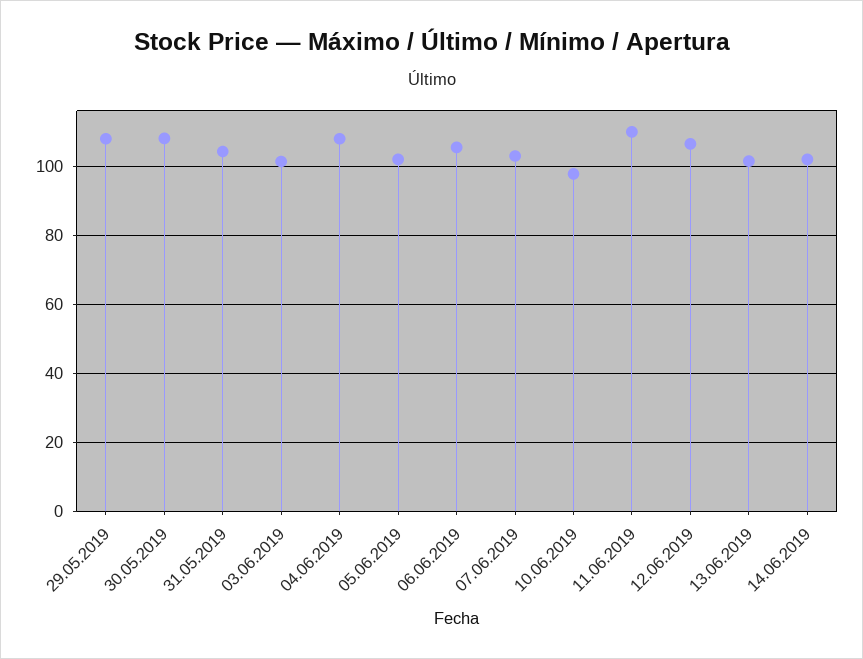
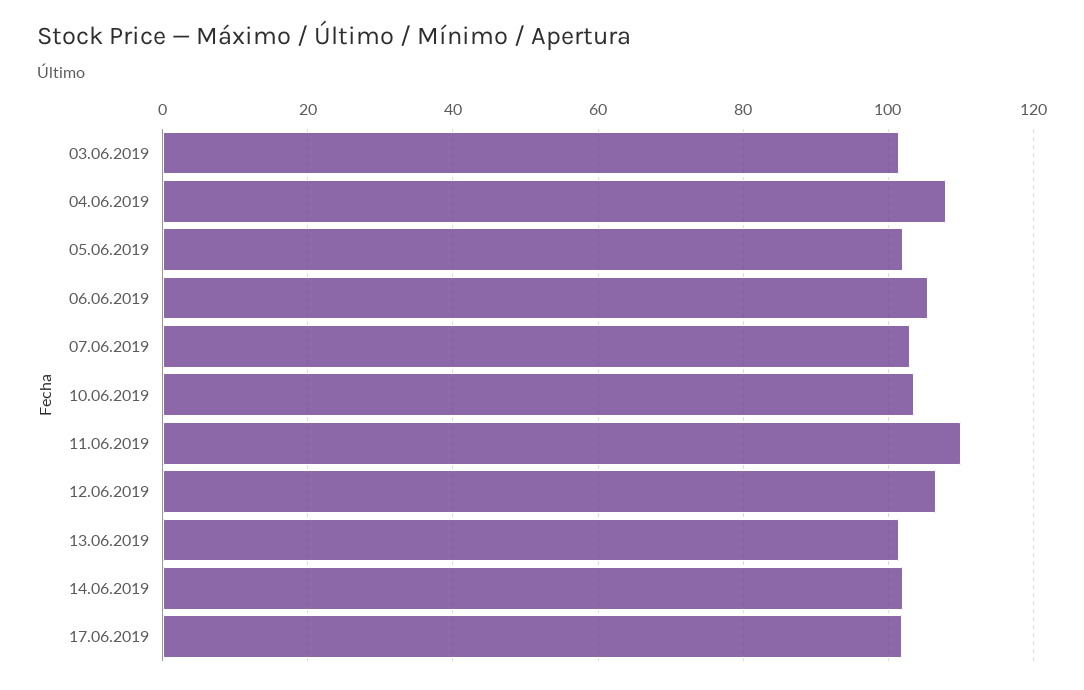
29.05.2019: 108 -> none
30.05.2019: 108 -> none
31.05.2019: 104 -> none
10.06.2019: 98 -> 104
17.06.2019: none -> 102

